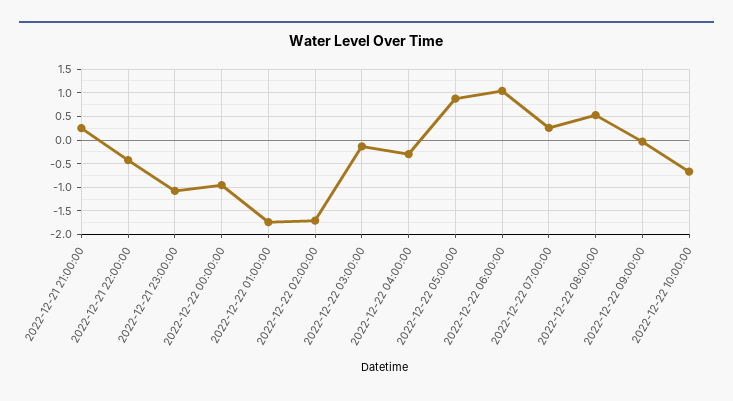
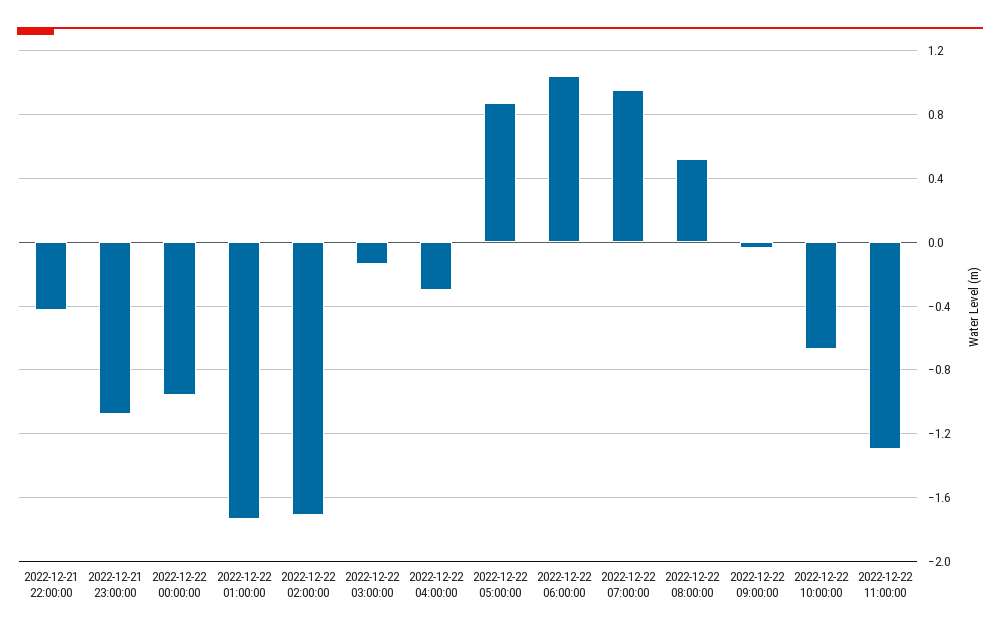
2022-12-21 21:00:00: 0.25 -> none
2022-12-22 07:00:00: 0.25 -> 0.95
2022-12-22 11:00:00: none -> -1.3

